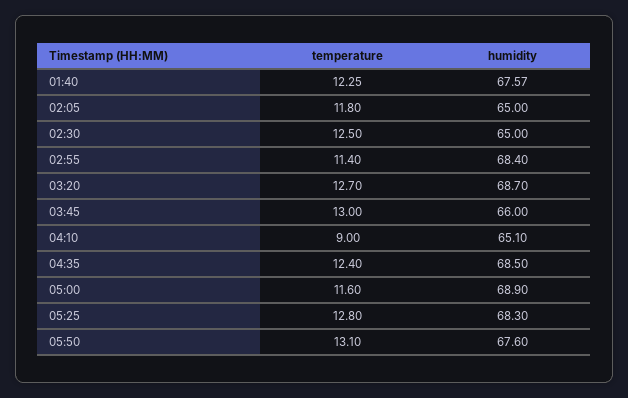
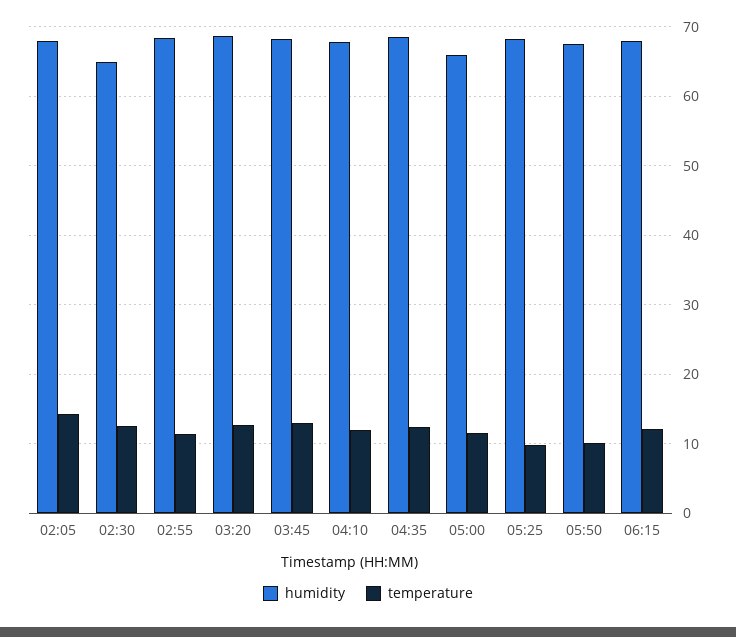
temperature, 01:40: 12.25 -> none
humidity, 01:40: 67.57 -> none
temperature, 02:05: 11.8 -> 14
humidity, 02:05: 65 -> 68
humidity, 03:45: 66 -> 68
temperature, 04:10: 9 -> 12
humidity, 04:10: 65.1 -> 68
humidity, 05:00: 68.9 -> 66
temperature, 05:25: 12.8 -> 10
temperature, 05:50: 13.1 -> 10
humidity, 06:15: none -> 68
temperature, 06:15: none -> 12

